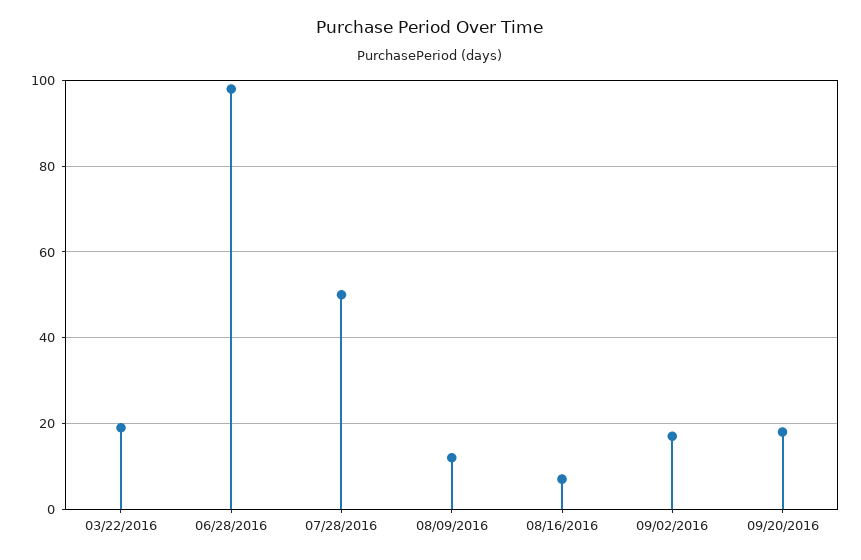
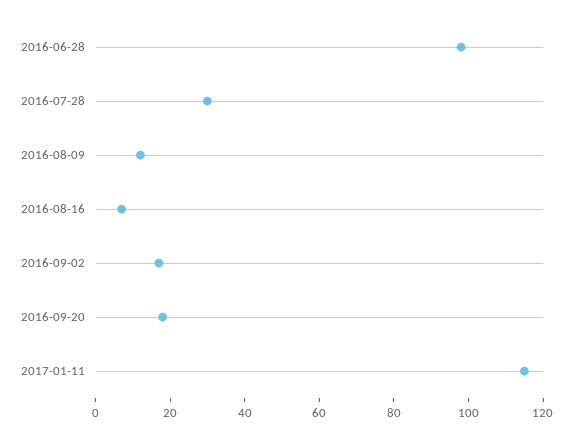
03/22/2016: 20 -> none
07/28/2016: 50 -> 30
2017-01-11: none -> 115

